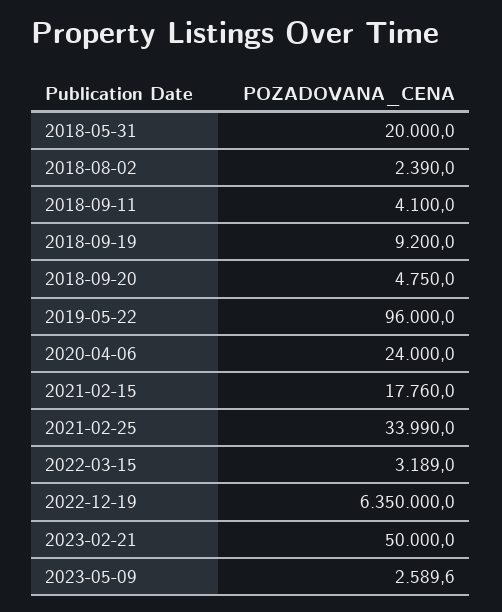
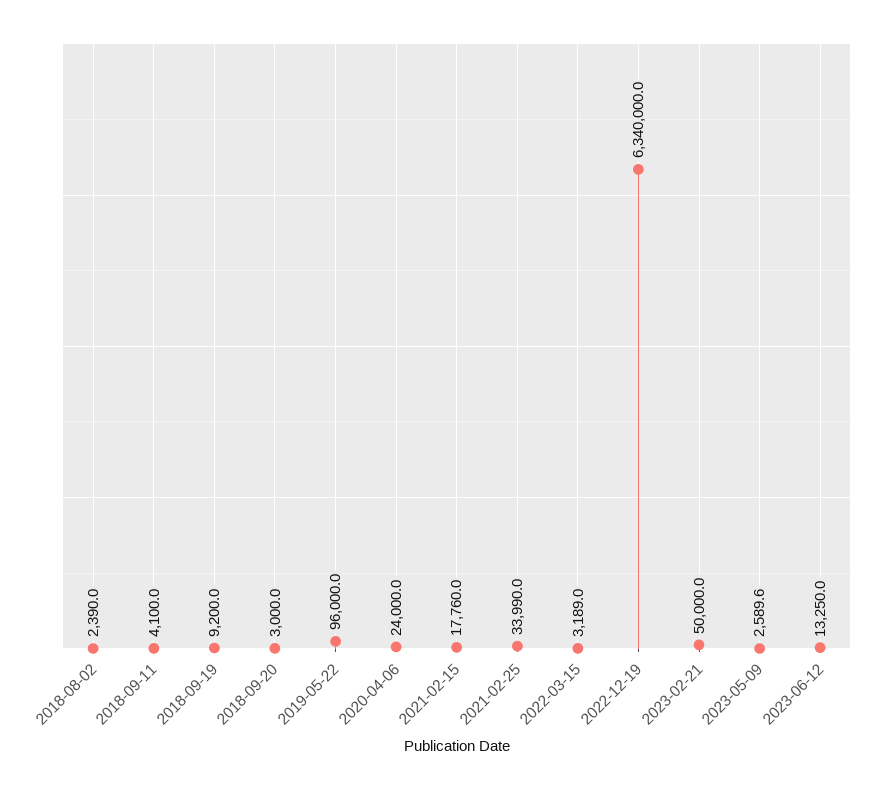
2018-05-31: 20000 -> none
2018-09-20: 4750 -> 3000
2022-12-19: 6350000 -> 6340000
2023-06-12: none -> 13250

